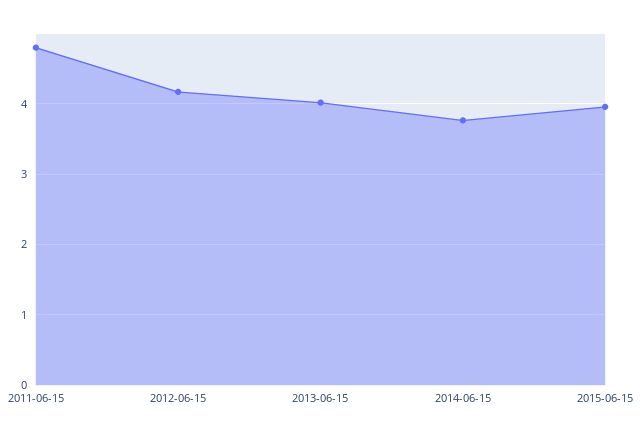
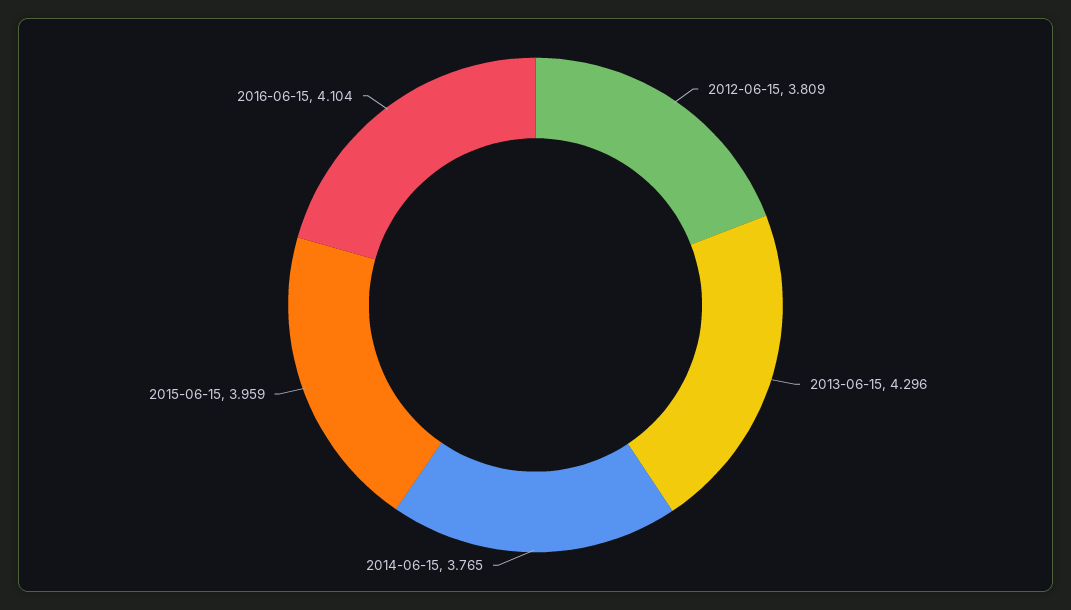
2011-06-15: 4.8 -> none
2012-06-15: 4.2 -> 3.809
2013-06-15: 4 -> 4.296
2016-06-15: none -> 4.104

